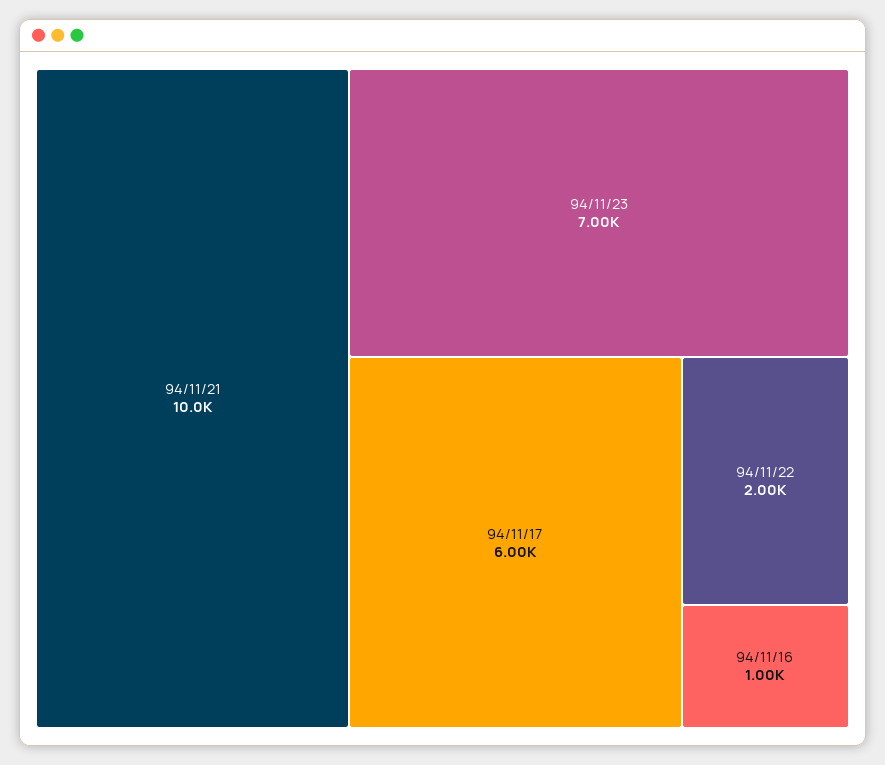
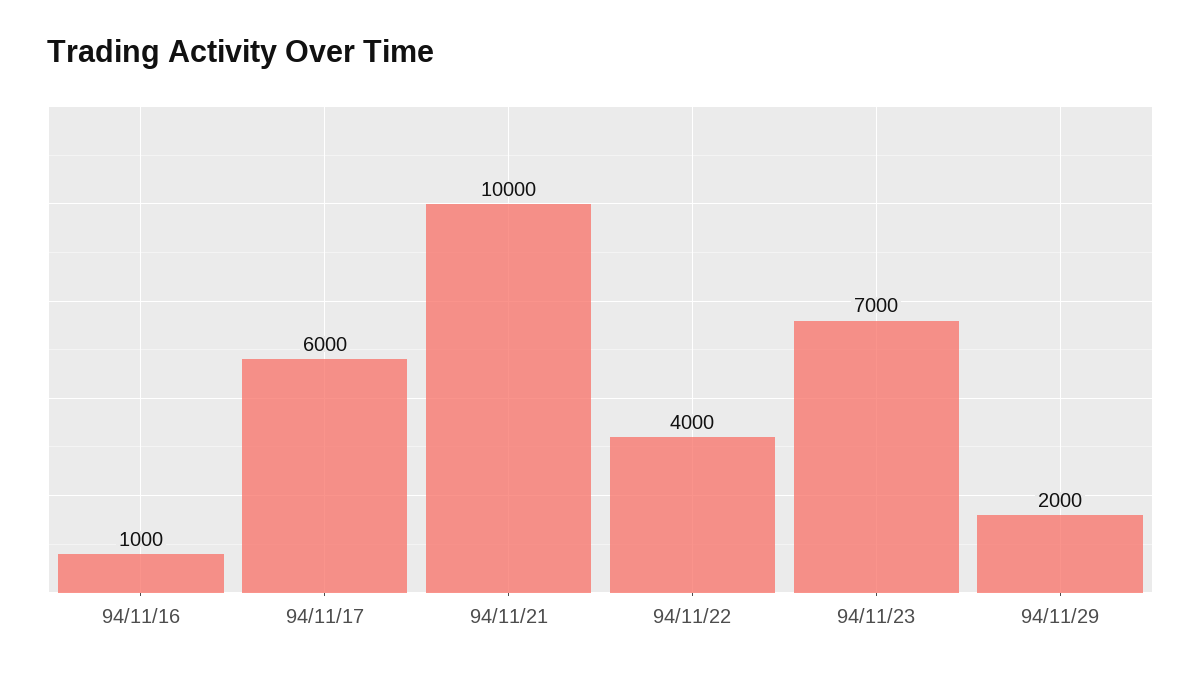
94/11/22: 2000 -> 4000
94/11/29: none -> 2000

